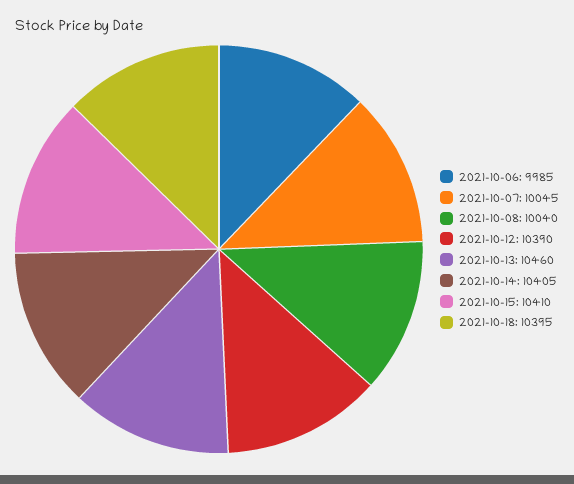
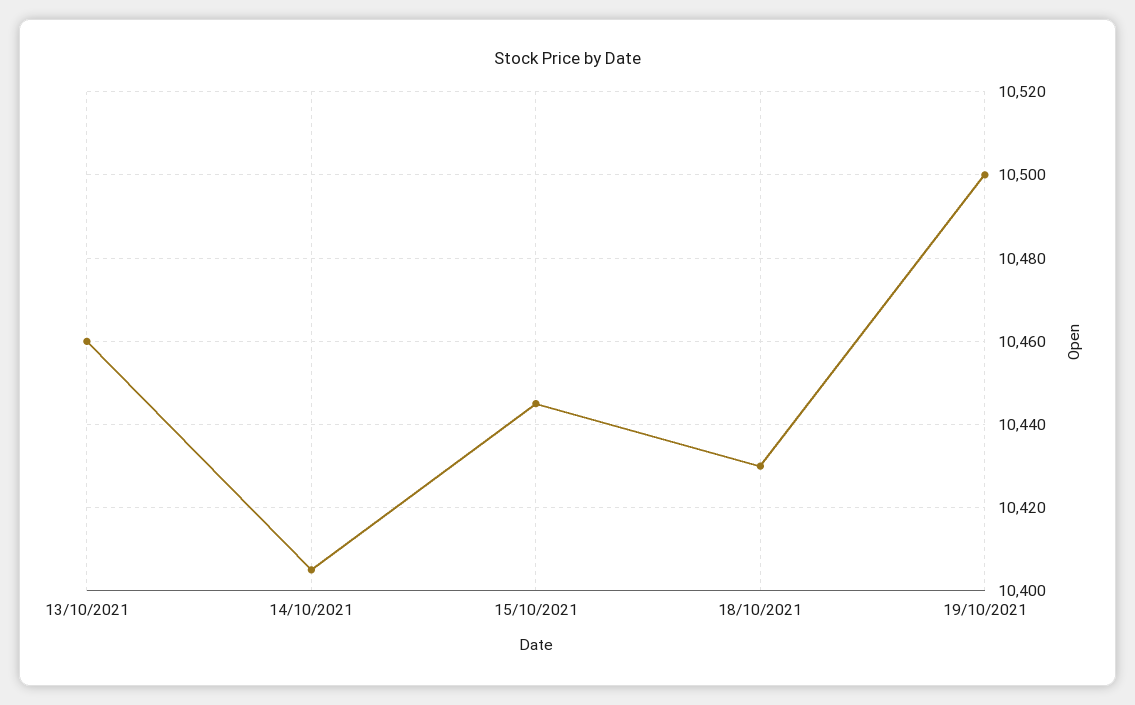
2021-10-06: 9985 -> none
2021-10-07: 10045 -> none
2021-10-08: 10040 -> none
2021-10-12: 10390 -> none
2021-10-15: 10410 -> 10445
2021-10-18: 10395 -> 10430
19/10/2021: none -> 10500

